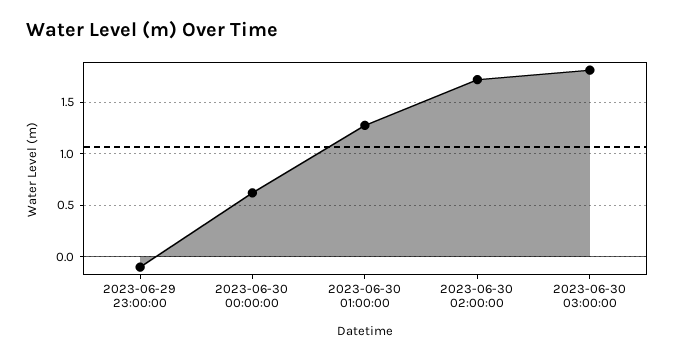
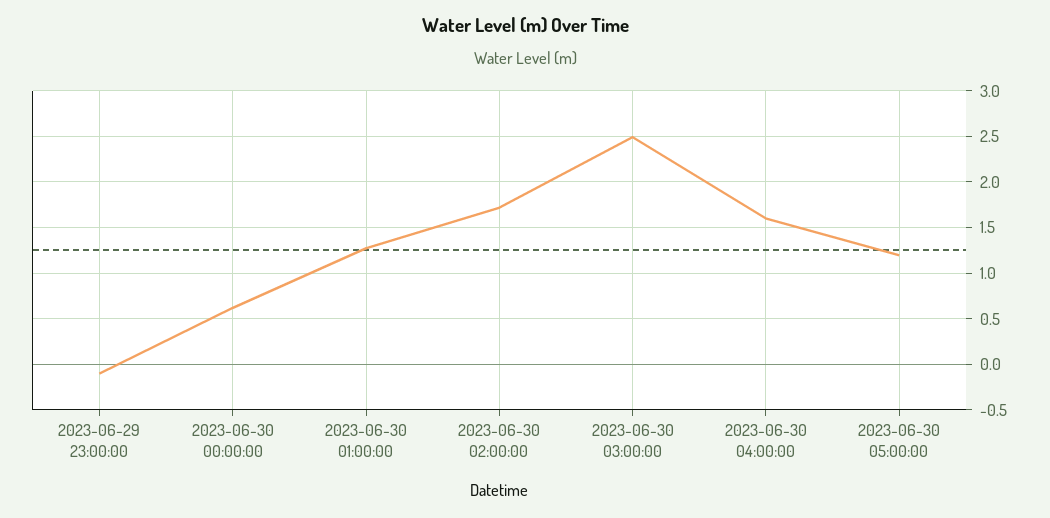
2023-06-30 03:00:00: 1.8 -> 2.5
2023-06-30 04:00:00: none -> 1.6
2023-06-30 05:00:00: none -> 1.2

